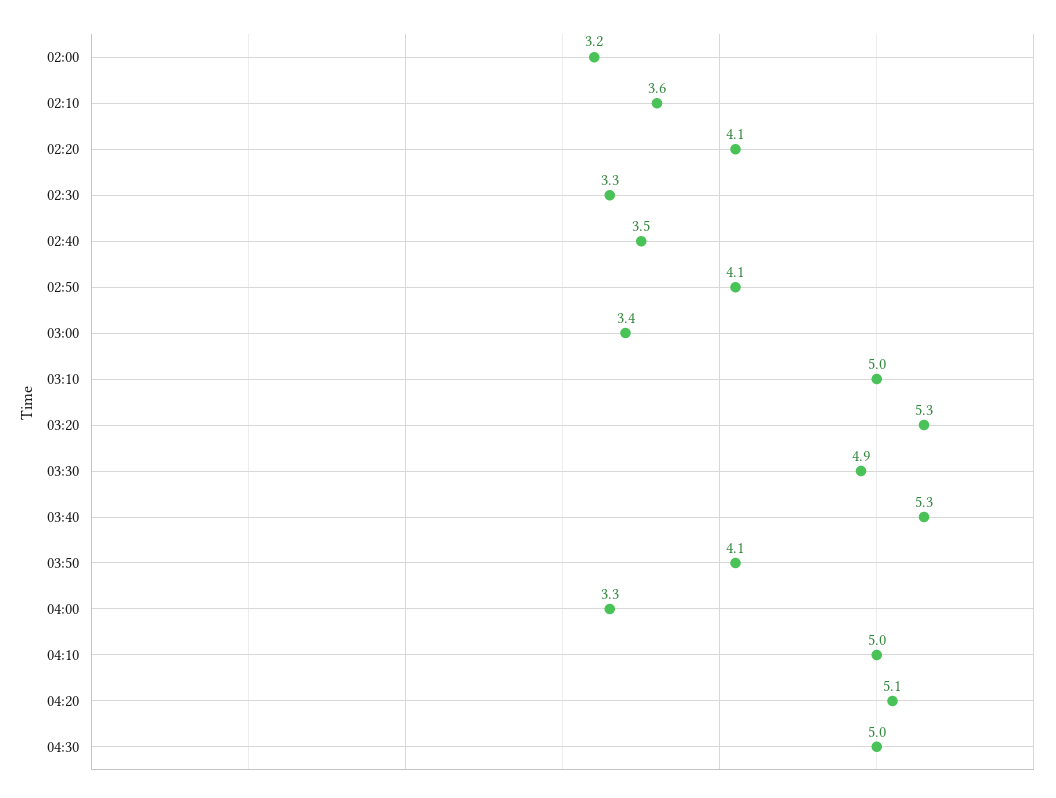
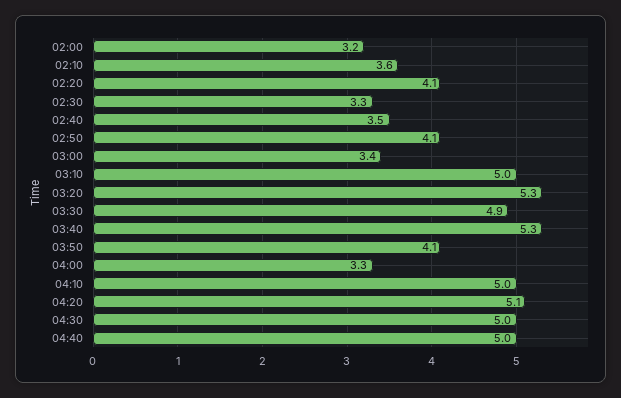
04:40: none -> 5

